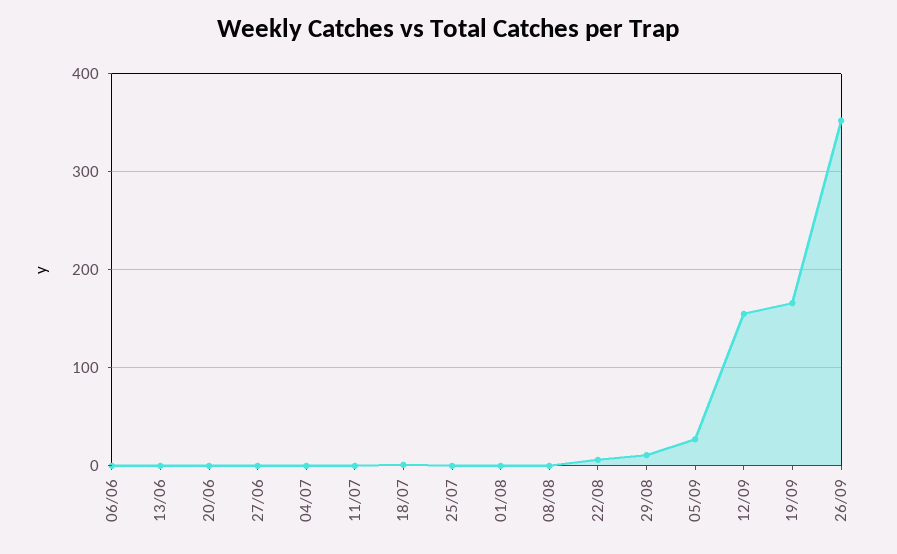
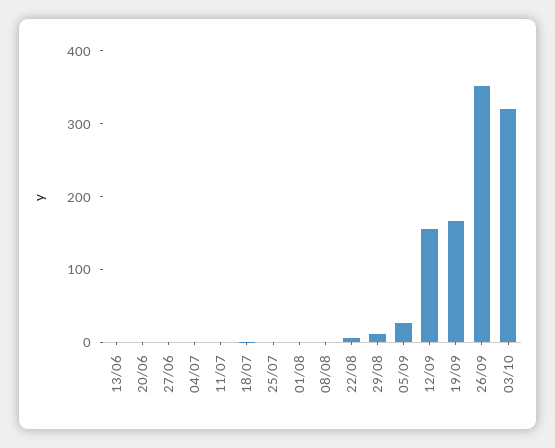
06/06: 0 -> none
03/10: none -> 320

